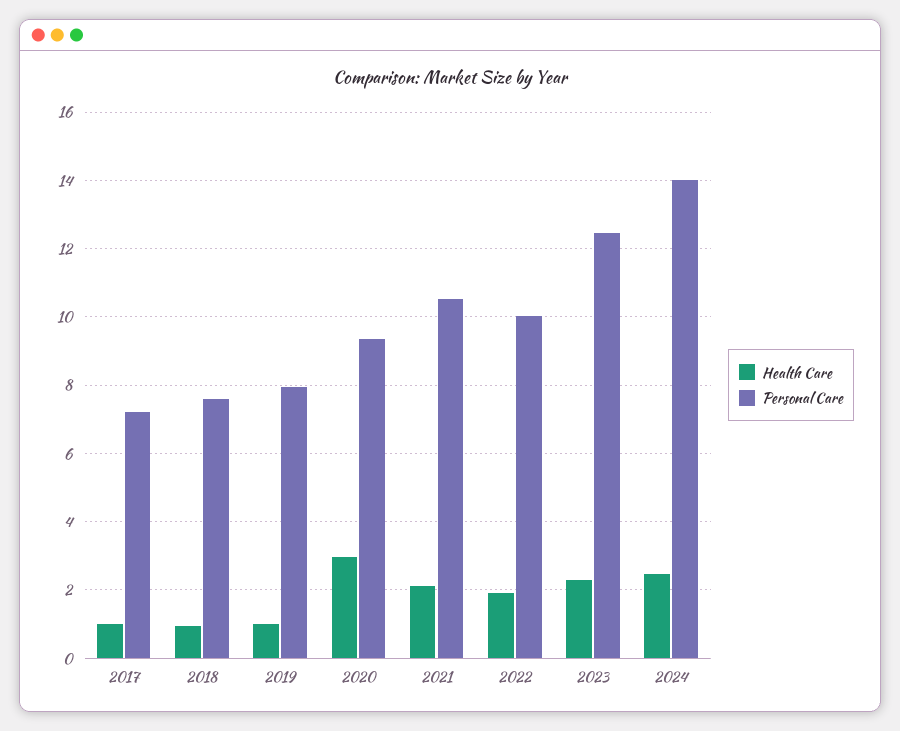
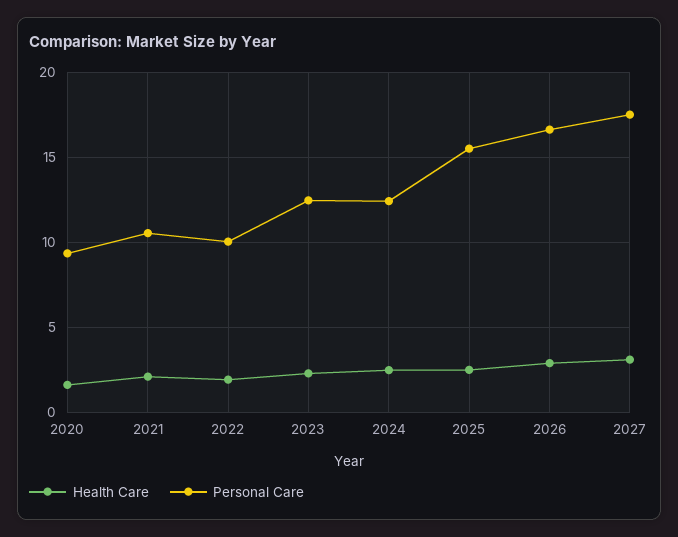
Health Care, 2017: 1 -> none
Personal Care, 2017: 7.2 -> none
Health Care, 2018: 1 -> none
Personal Care, 2018: 7.6 -> none
Health Care, 2019: 1 -> none
Personal Care, 2019: 8 -> none
Health Care, 2020: 3 -> 1.5
Personal Care, 2024: 14 -> 12.5
Health Care, 2025: none -> 2.5
Personal Care, 2025: none -> 15.5
Health Care, 2026: none -> 3
Personal Care, 2026: none -> 16.5
Health Care, 2027: none -> 3
Personal Care, 2027: none -> 17.5

